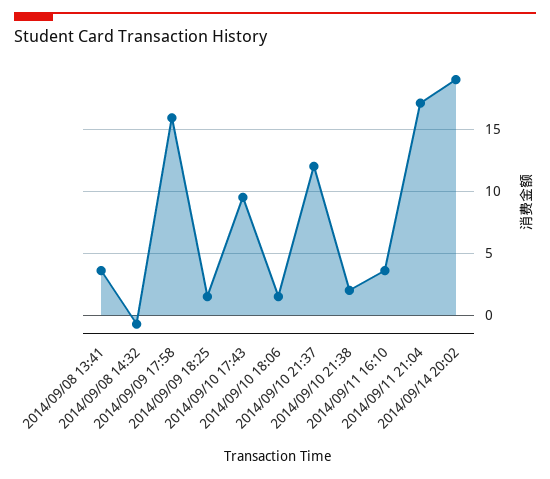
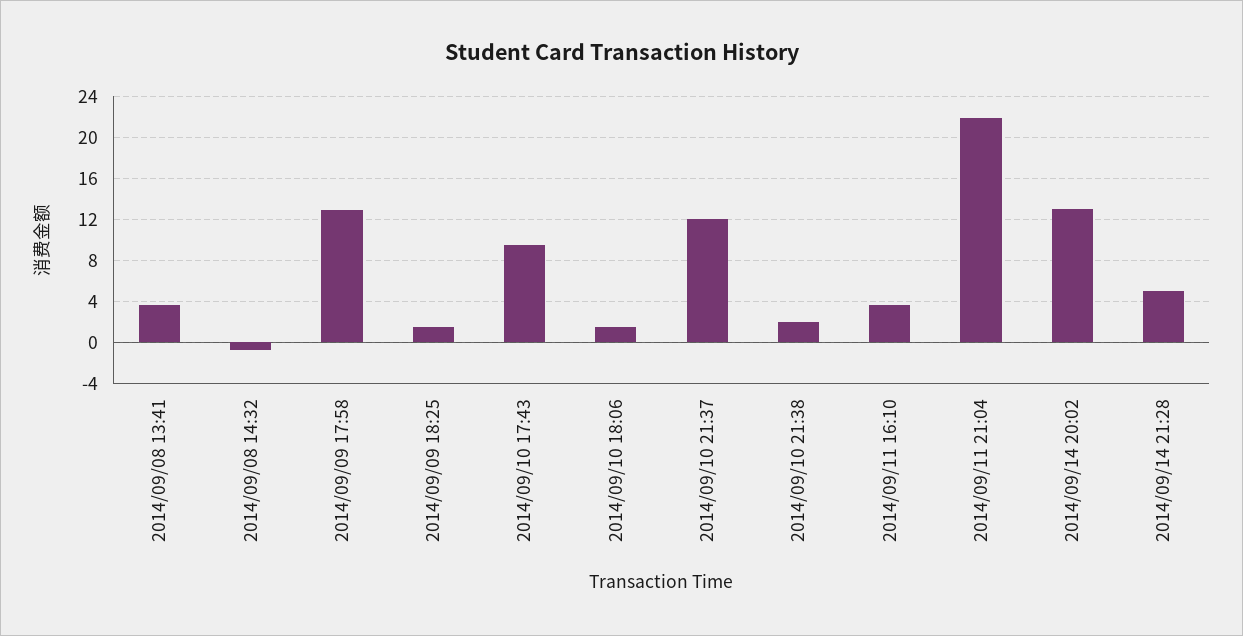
2014/09/09 17:58: 16 -> 13
2014/09/11 21:04: 17 -> 22
2014/09/14 20:02: 19 -> 13
2014/09/14 21:28: none -> 5

